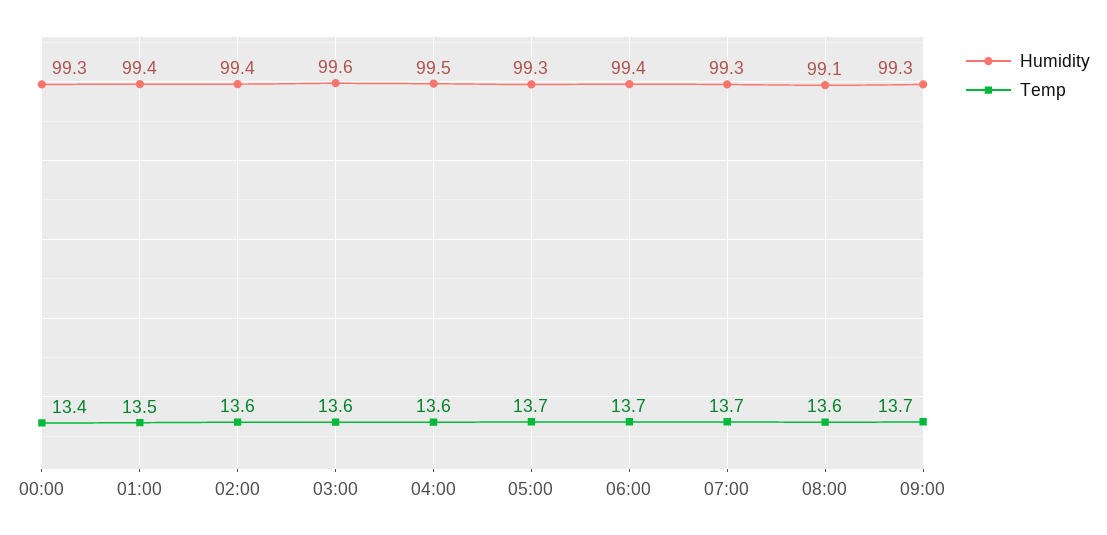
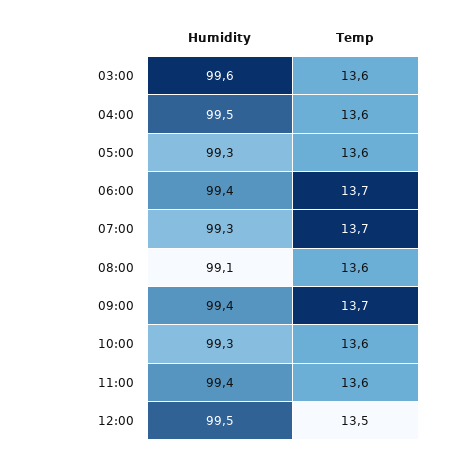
Humidity, 00:00: 99.3 -> none
Temp, 00:00: 13.4 -> none
Humidity, 01:00: 99.4 -> none
Temp, 01:00: 13.5 -> none
Humidity, 02:00: 99.4 -> none
Temp, 02:00: 13.6 -> none
Temp, 05:00: 13.7 -> 13.6
Humidity, 09:00: 99.3 -> 99.4
Humidity, 10:00: none -> 99.3
Temp, 10:00: none -> 13.6
Humidity, 11:00: none -> 99.4
Temp, 11:00: none -> 13.6
Humidity, 12:00: none -> 99.5
Temp, 12:00: none -> 13.5

